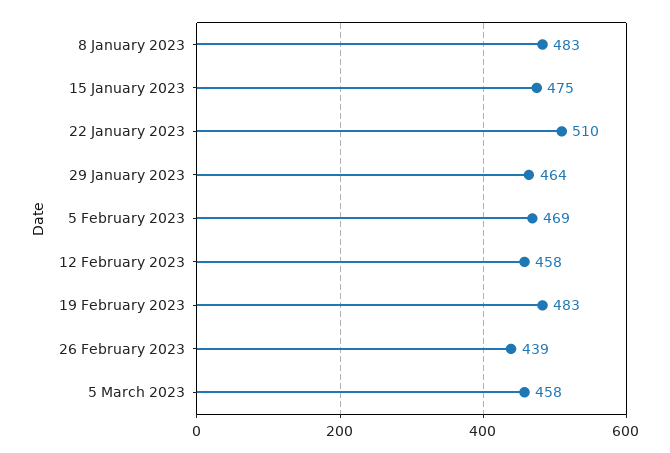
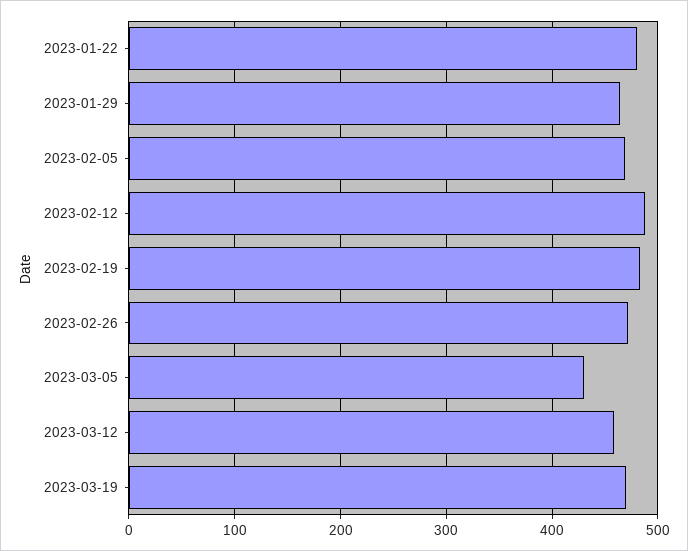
8 January 2023: 483 -> none
15 January 2023: 475 -> none
22 January 2023: 510 -> 480
12 February 2023: 458 -> 490
26 February 2023: 439 -> 470
5 March 2023: 458 -> 430
2023-03-12: none -> 460
2023-03-19: none -> 470

